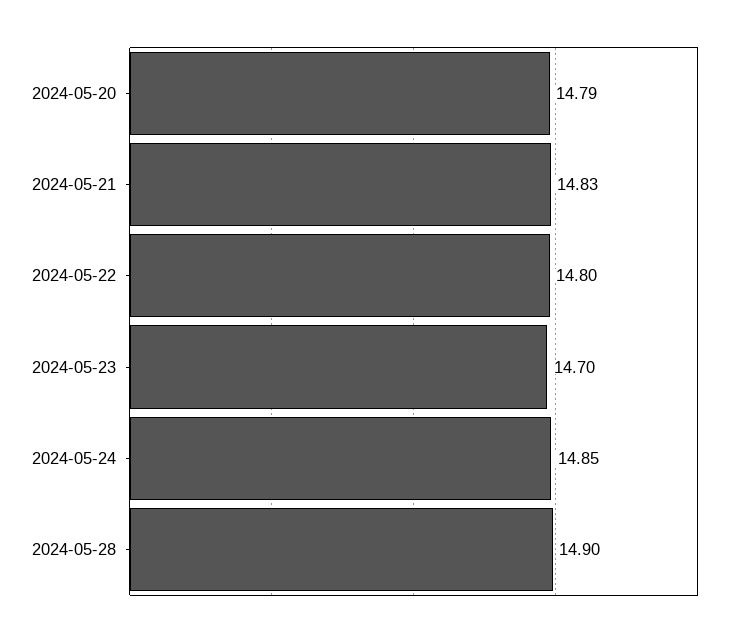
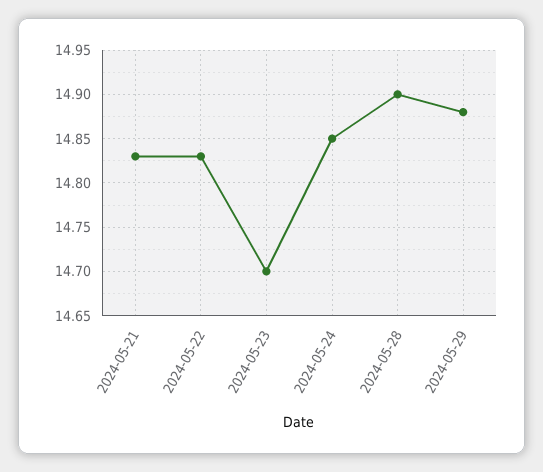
2024-05-20: 14.79 -> none
2024-05-22: 14.8 -> 14.83
2024-05-29: none -> 14.88

